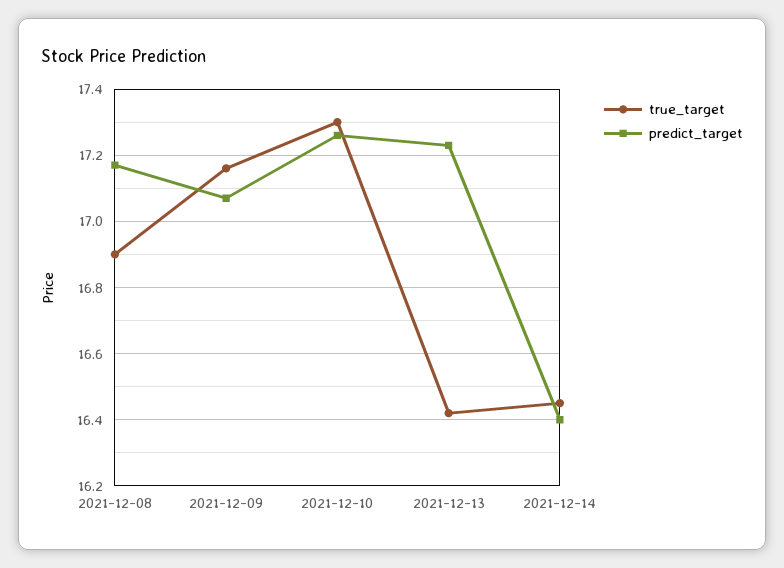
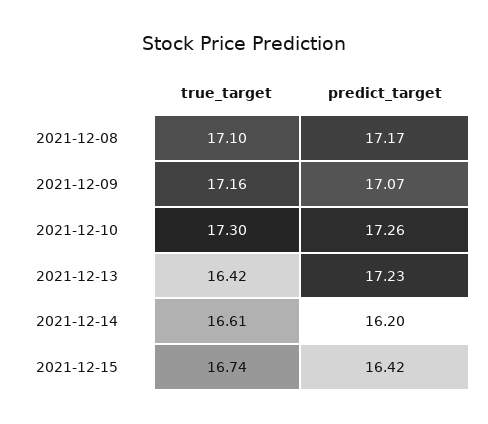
true_target, 2021-12-08: 16.9 -> 17.1
true_target, 2021-12-14: 16.45 -> 16.61
predict_target, 2021-12-14: 16.4 -> 16.2
true_target, 2021-12-15: none -> 16.74
predict_target, 2021-12-15: none -> 16.42

